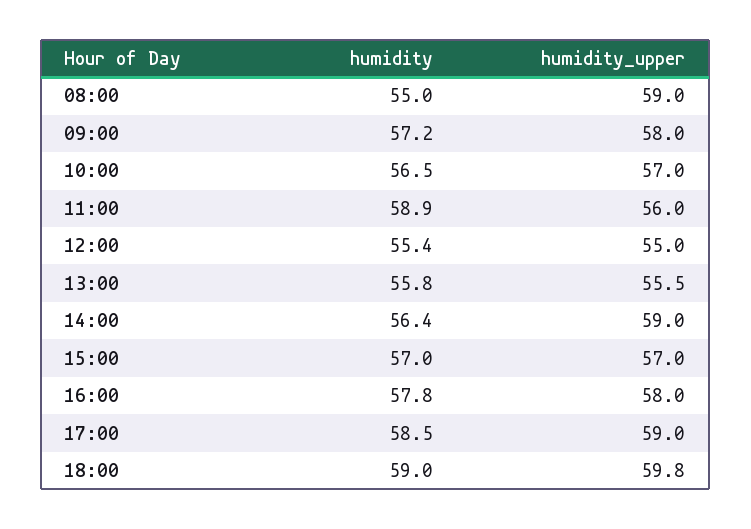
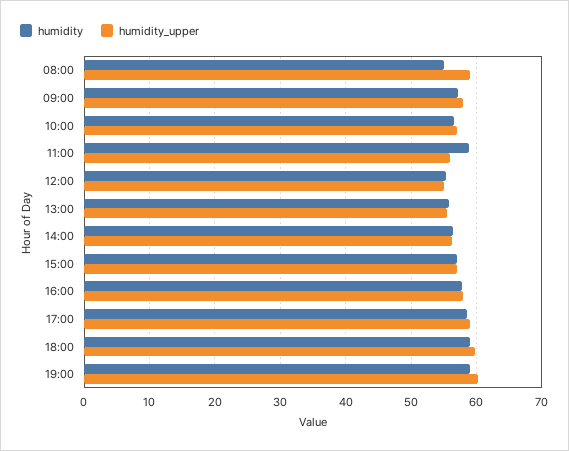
humidity_upper, 14:00: 59 -> 56
humidity, 19:00: none -> 59
humidity_upper, 19:00: none -> 60

